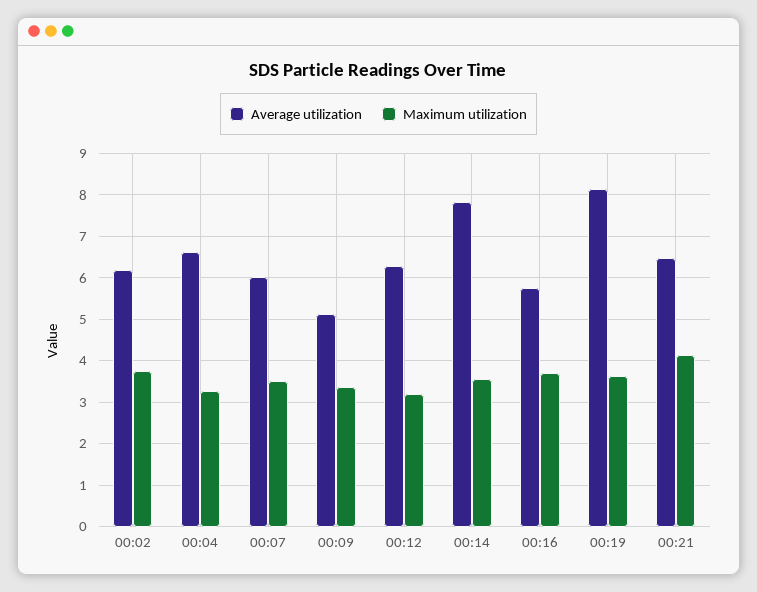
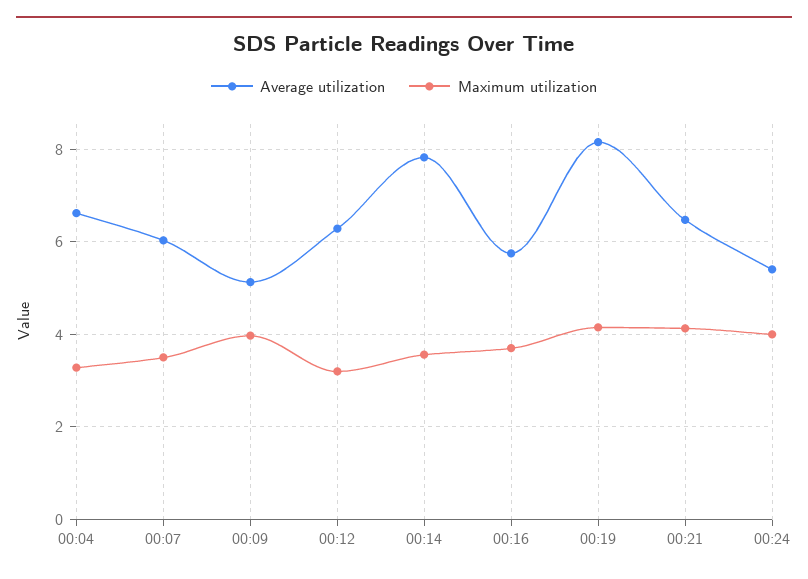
Average utilization, 00:02: 6.2 -> none
Maximum utilization, 00:02: 3.8 -> none
Maximum utilization, 00:09: 3.4 -> 4
Maximum utilization, 00:19: 3.6 -> 4.2
Average utilization, 00:24: none -> 5.4
Maximum utilization, 00:24: none -> 4

